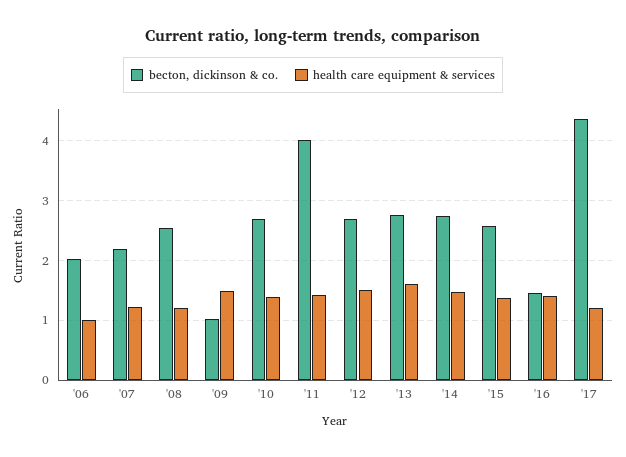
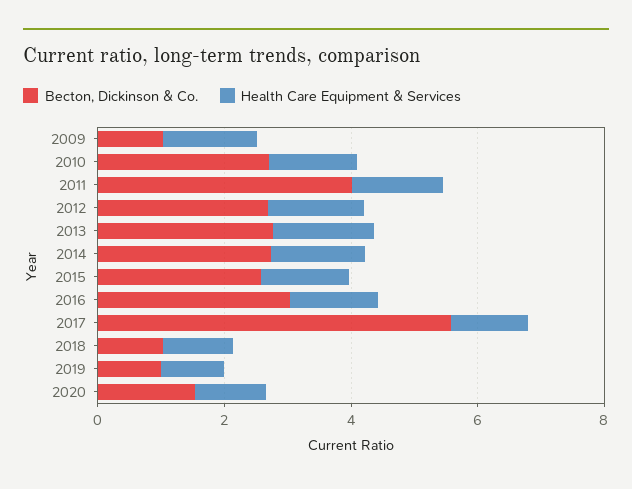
becton, dickinson & co., '06: 2 -> none
health care equipment & services, '06: 1 -> none
becton, dickinson & co., '07: 2.2 -> none
health care equipment & services, '07: 1.2 -> none
becton, dickinson & co., '08: 2.6 -> none
health care equipment & services, '08: 1.2 -> none
becton, dickinson & co., '16: 1.4 -> 3
becton, dickinson & co., '17: 4.4 -> 5.5
becton, dickinson & co., 2018: none -> 1
health care equipment & services, 2018: none -> 1
becton, dickinson & co., 2019: none -> 1
health care equipment & services, 2019: none -> 1
becton, dickinson & co., 2020: none -> 1.5
health care equipment & services, 2020: none -> 1

